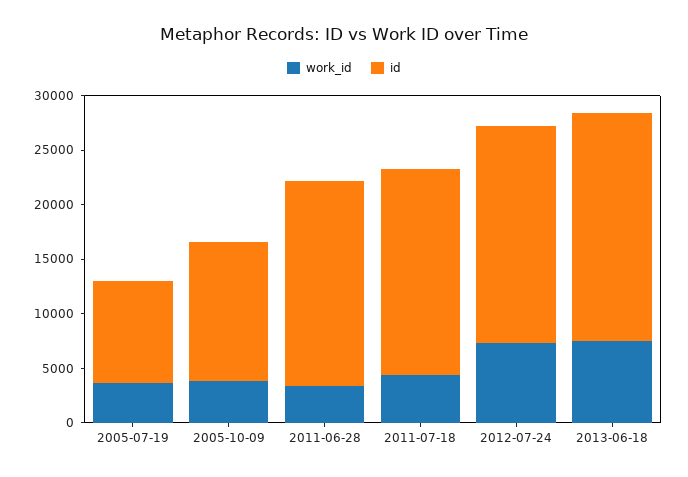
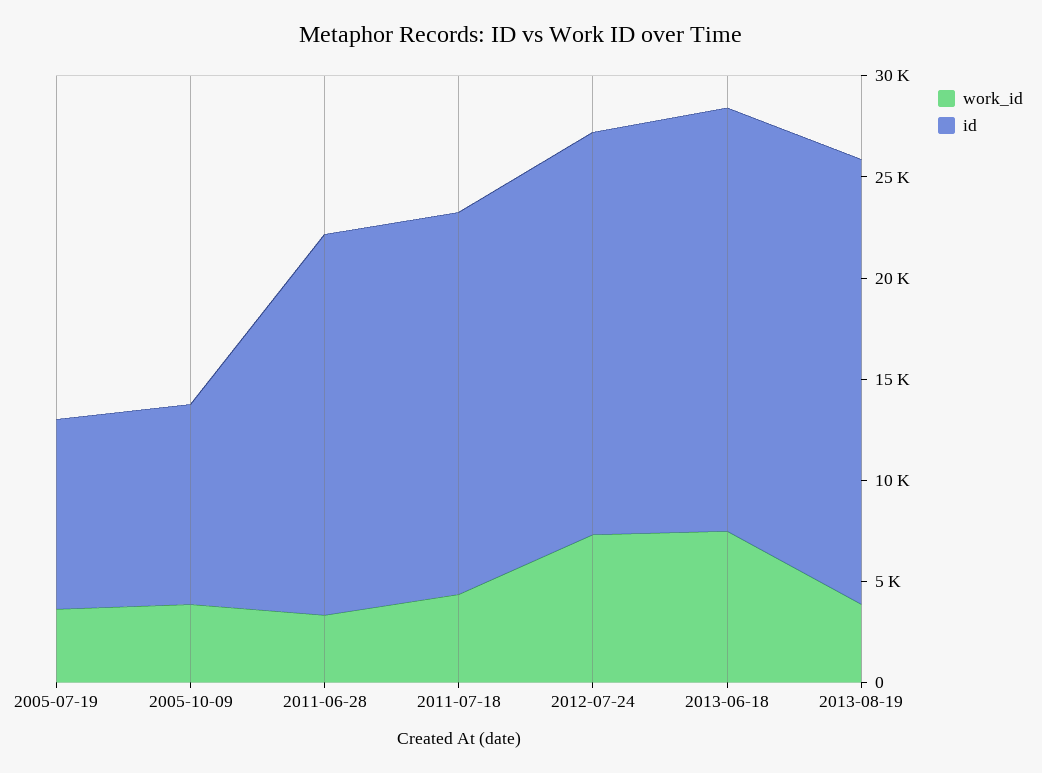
id, 2005-10-09: 13000 -> 10000
work_id, 2013-08-19: none -> 4000
id, 2013-08-19: none -> 22000

